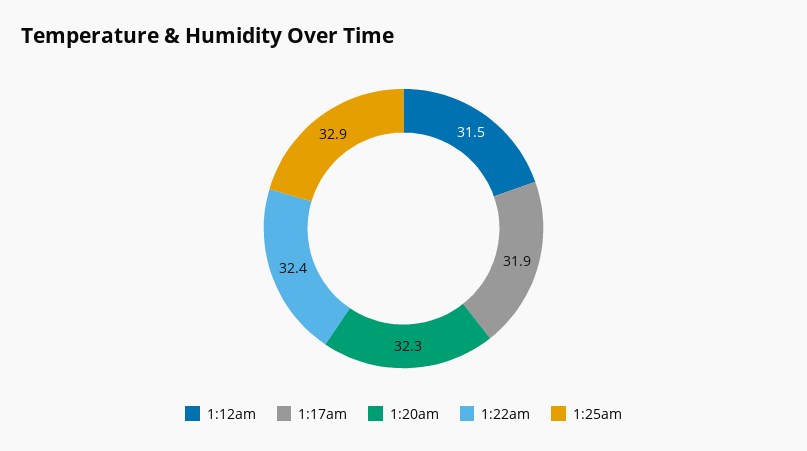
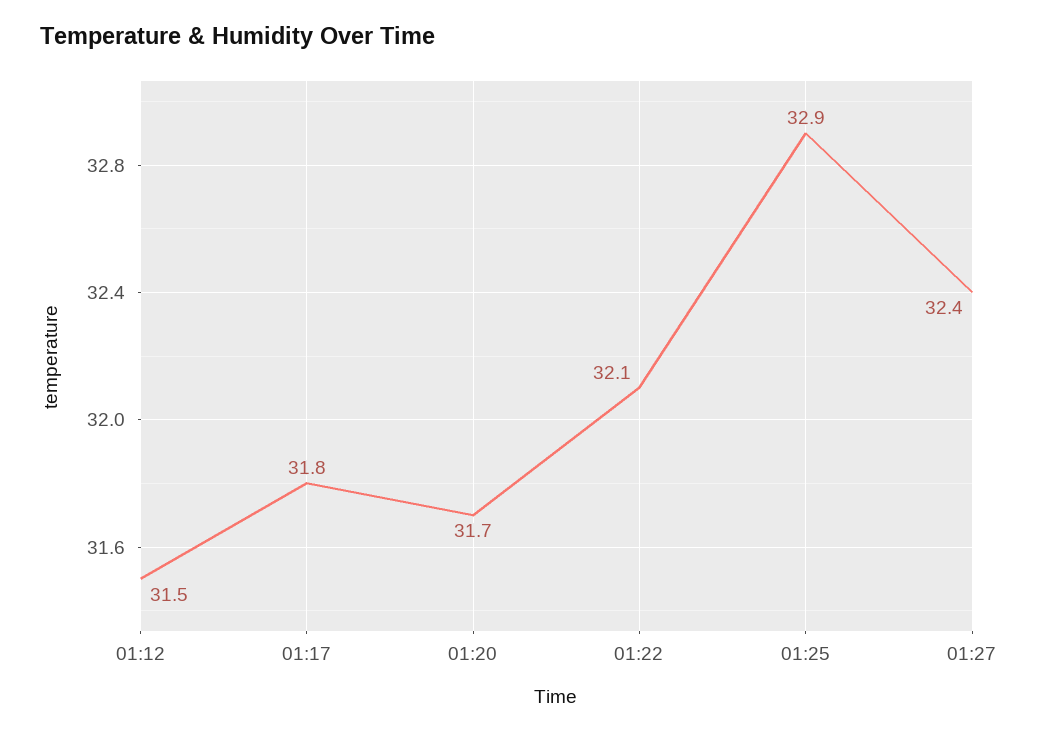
1:17am: 31.9 -> 31.8
1:20am: 32.3 -> 31.7
1:22am: 32.4 -> 32.1
01:27: none -> 32.4

